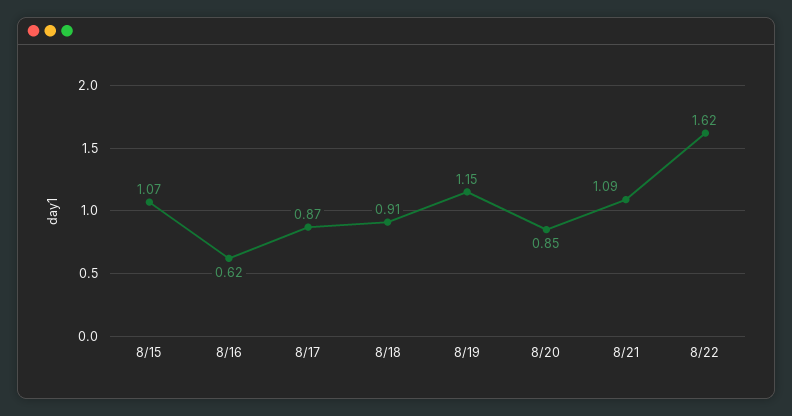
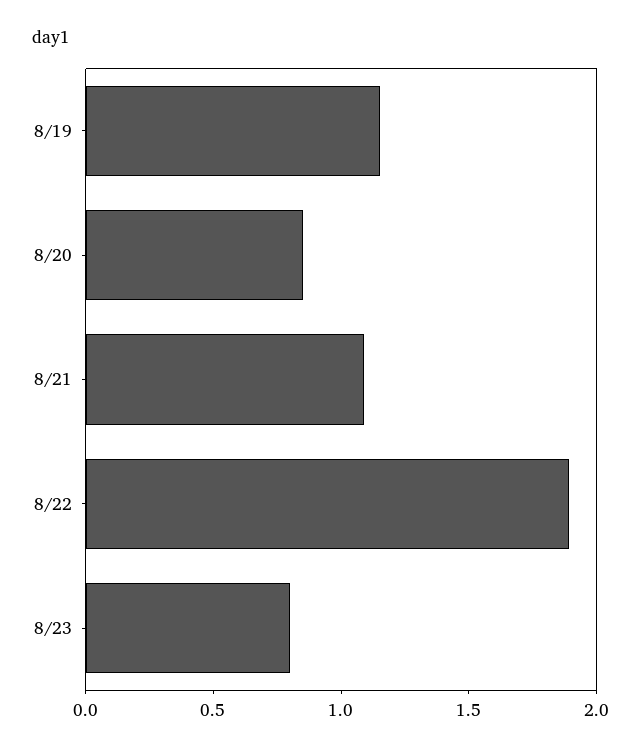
8/15: 1.07 -> none
8/16: 0.62 -> none
8/17: 0.87 -> none
8/18: 0.91 -> none
8/22: 1.62 -> 1.9
8/23: none -> 0.8

